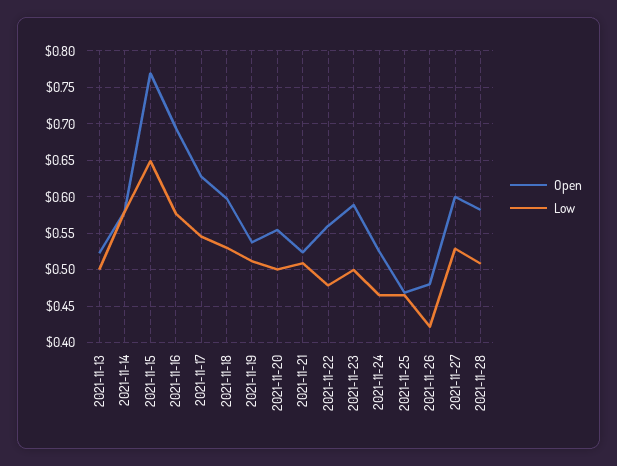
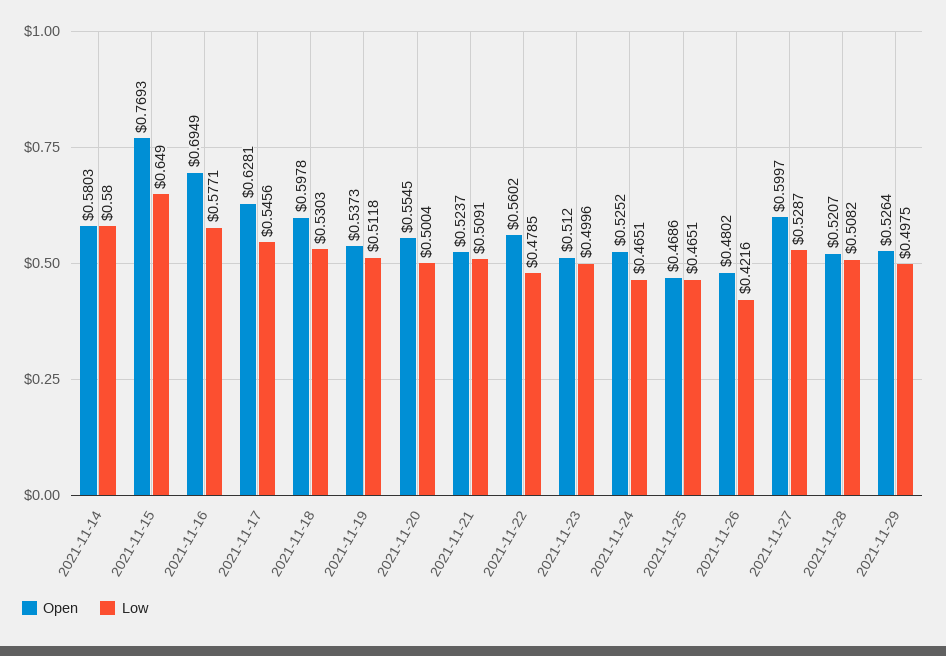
Open, 2021-11-13: 0.52 -> none
Low, 2021-11-13: 0.5 -> none
Open, 2021-11-23: 0.59 -> 0.512
Open, 2021-11-28: 0.58 -> 0.5207
Open, 2021-11-29: none -> 0.5264
Low, 2021-11-29: none -> 0.4975

